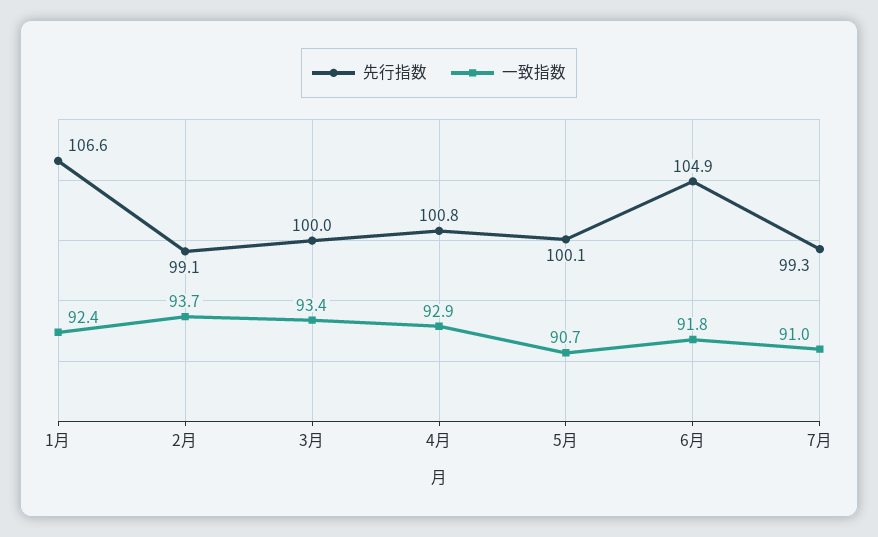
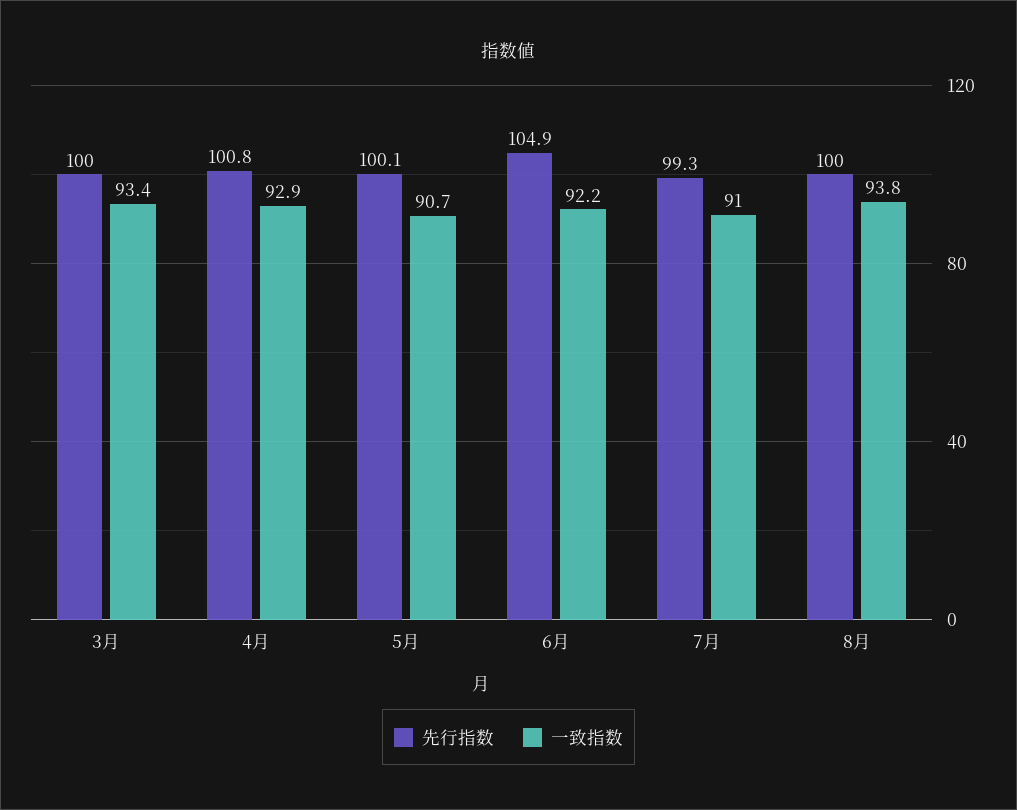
先行指数, 1月: 106.6 -> none
一致指数, 1月: 92.4 -> none
先行指数, 2月: 99.1 -> none
一致指数, 2月: 93.7 -> none
一致指数, 6月: 91.8 -> 92.2
先行指数, 8月: none -> 100
一致指数, 8月: none -> 93.8

